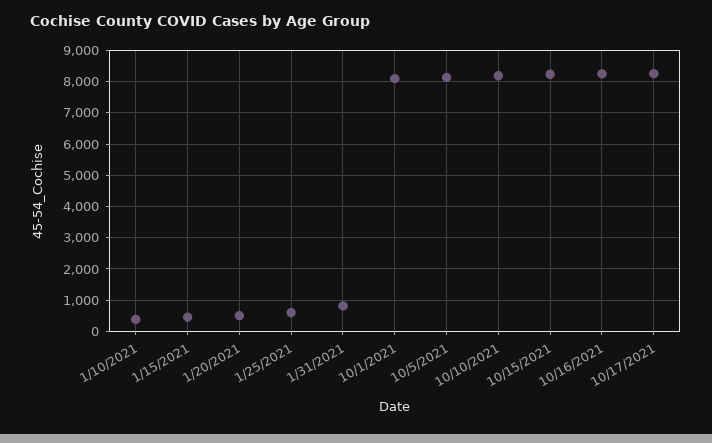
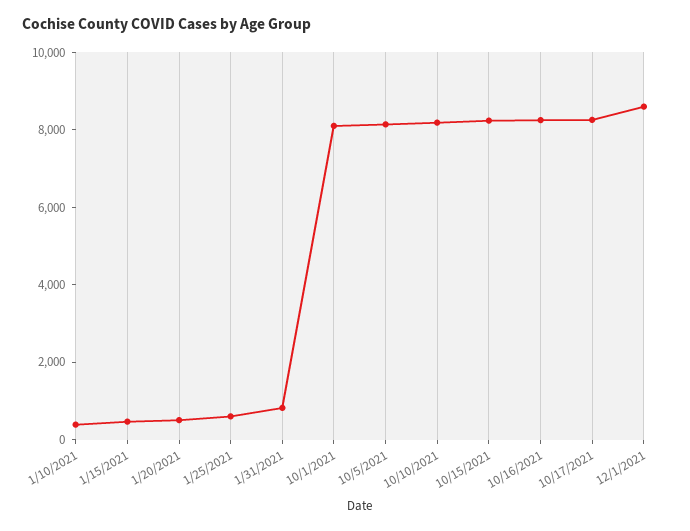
12/1/2021: none -> 8500

